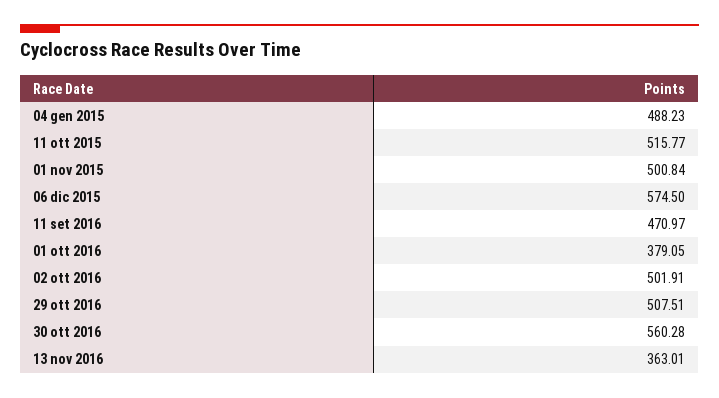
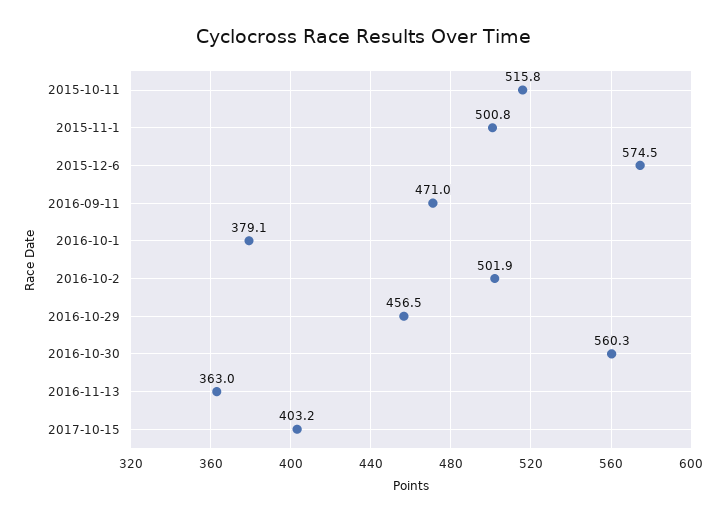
04 gen 2015: 488.23 -> none
29 ott 2016: 507.51 -> 456.5
2017-10-15: none -> 403.2

